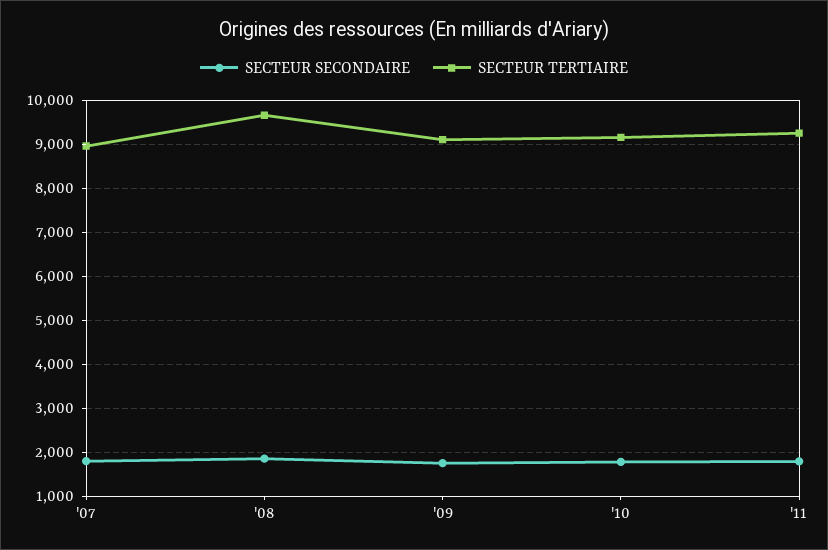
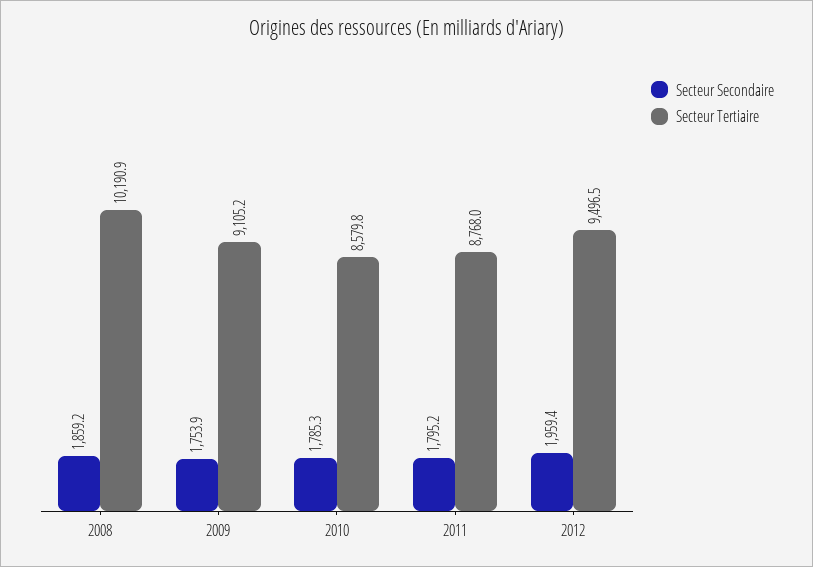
SECTEUR SECONDAIRE, '07: 1800 -> none
SECTEUR TERTIAIRE, '07: 9000 -> none
SECTEUR TERTIAIRE, '08: 9600 -> 10190.9
SECTEUR TERTIAIRE, '10: 9200 -> 8579.8
SECTEUR TERTIAIRE, '11: 9200 -> 8768
SECTEUR SECONDAIRE, 2012: none -> 1959.4
SECTEUR TERTIAIRE, 2012: none -> 9496.5

